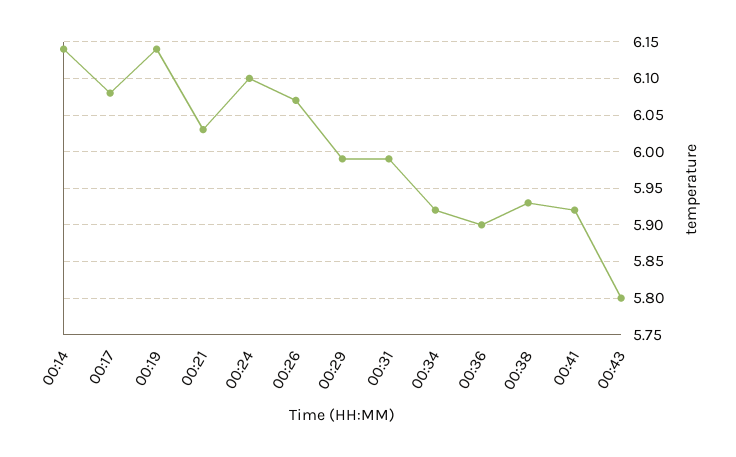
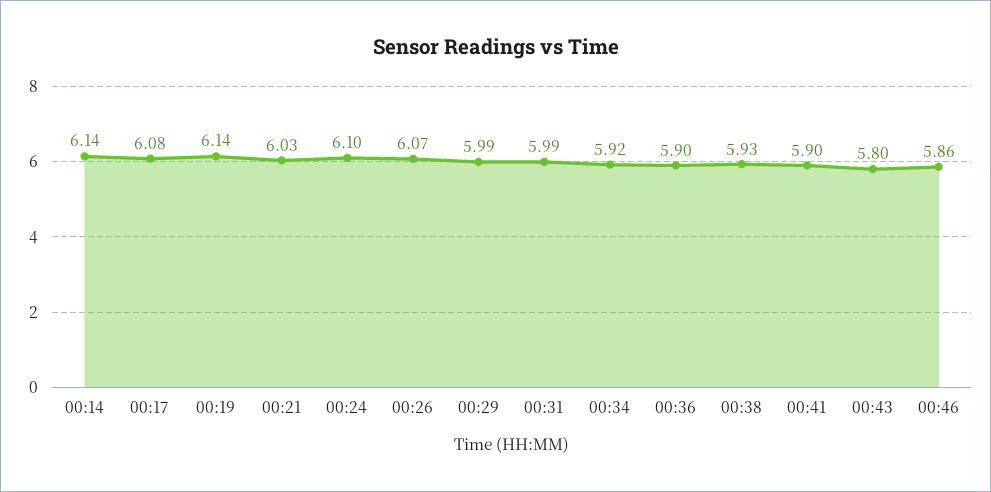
00:41: 5.92 -> 5.9
00:46: none -> 5.86

